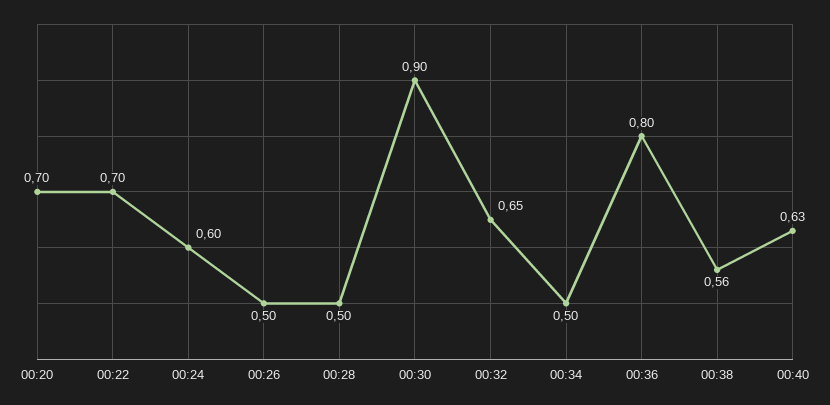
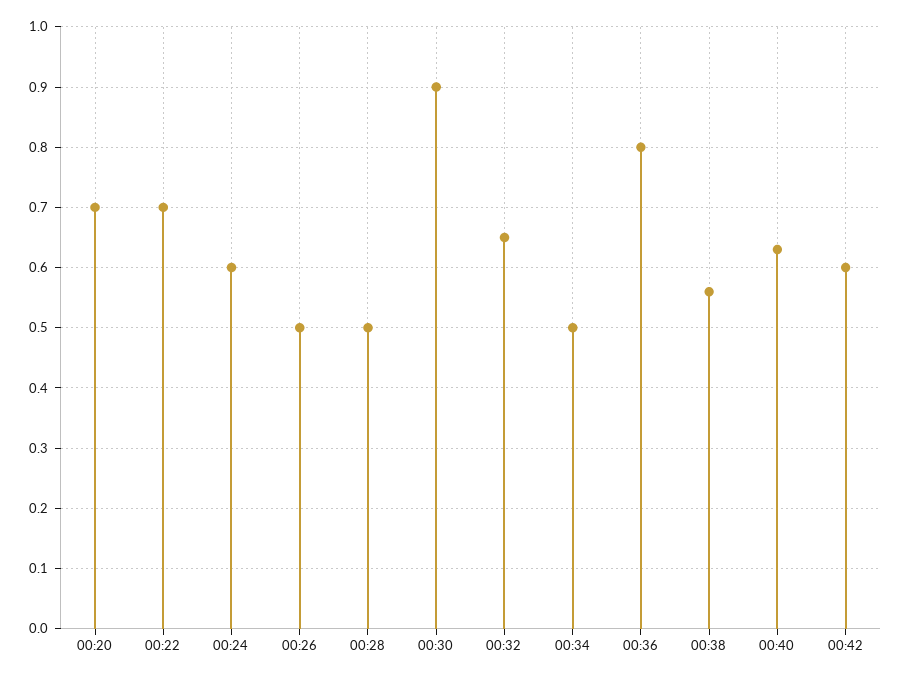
00:42: none -> 0.6

